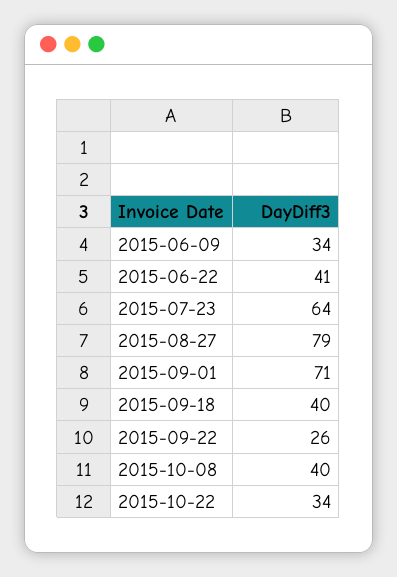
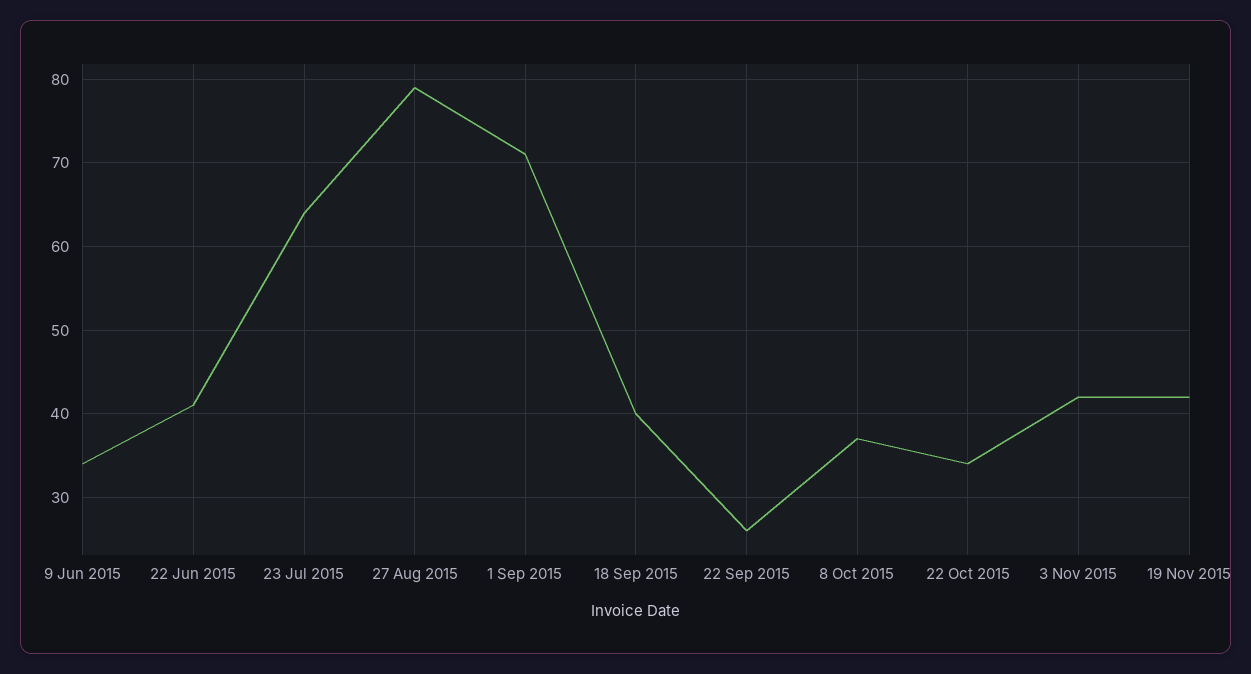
2015-10-08: 40 -> 37
3 Nov 2015: none -> 42
19 Nov 2015: none -> 42

